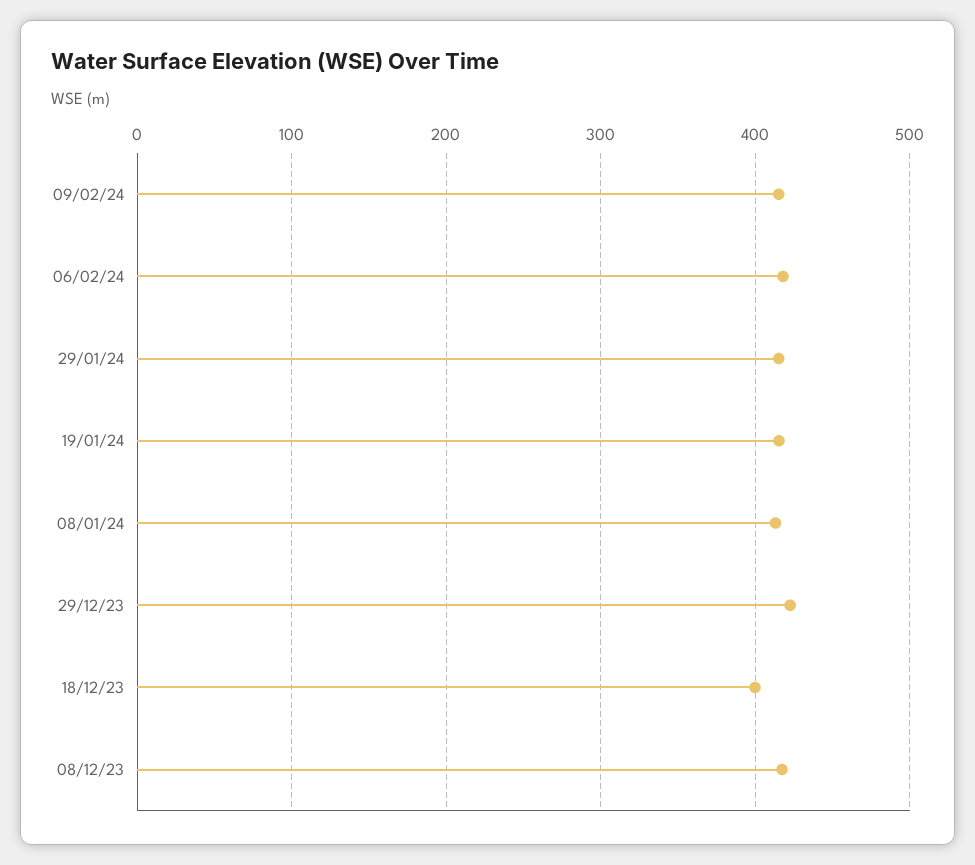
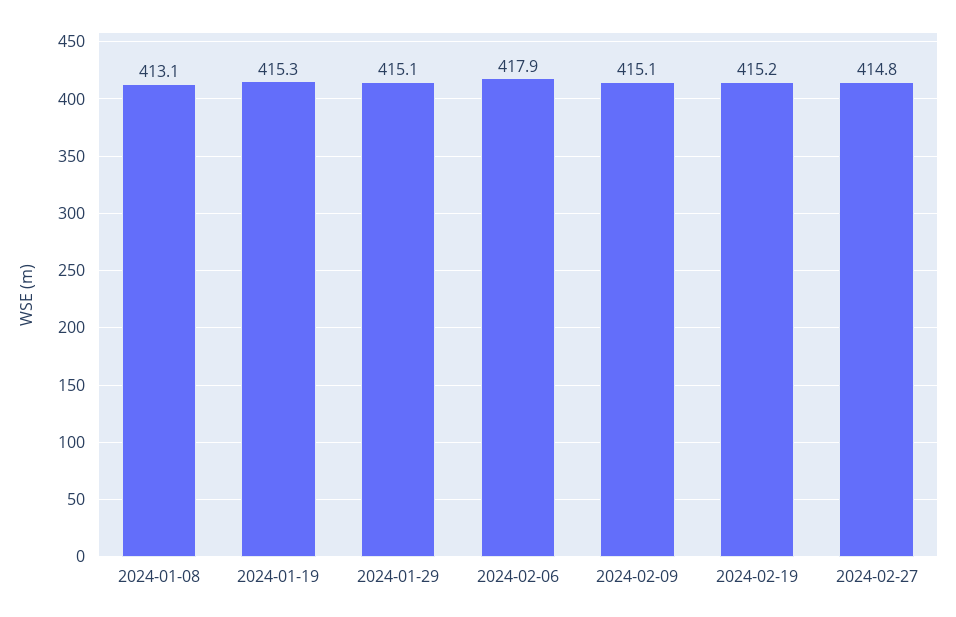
29/12/23: 420 -> none
18/12/23: 400 -> none
08/12/23: 420 -> none
2024-02-19: none -> 415.2
2024-02-27: none -> 414.8

